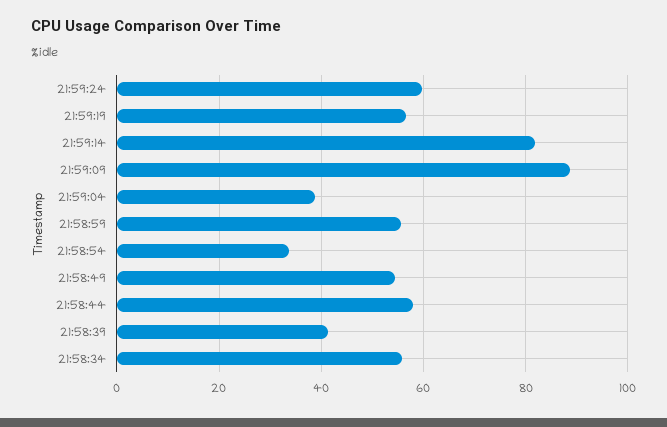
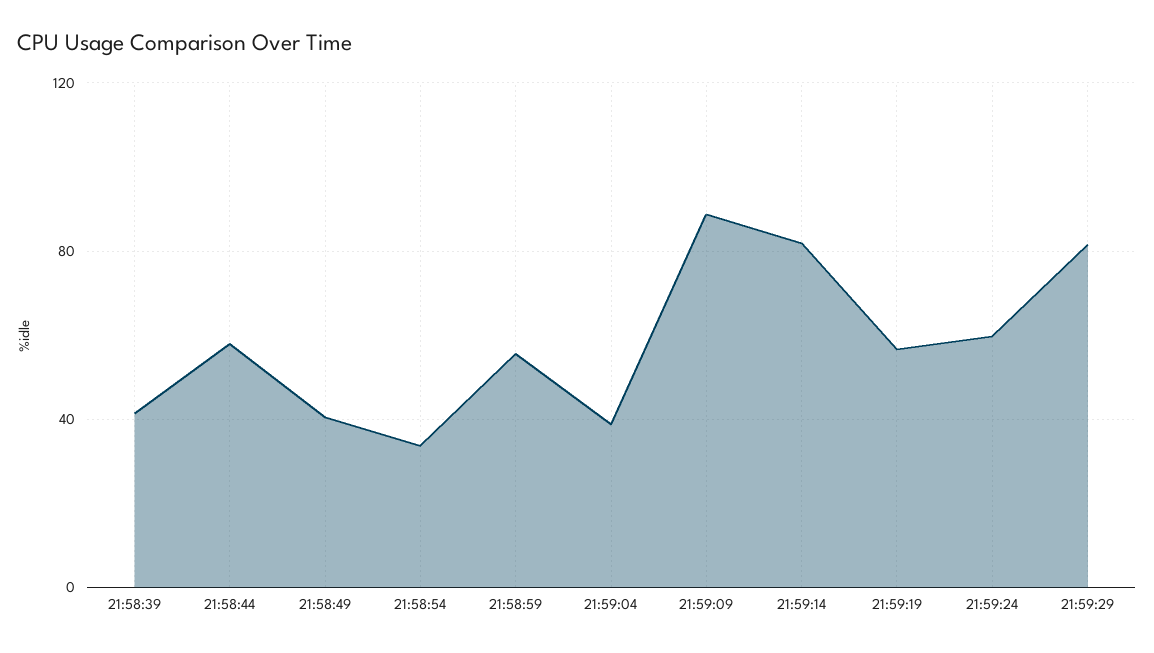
21:58:49: 54 -> 40
21:58:34: 56 -> none
21:59:29: none -> 80

